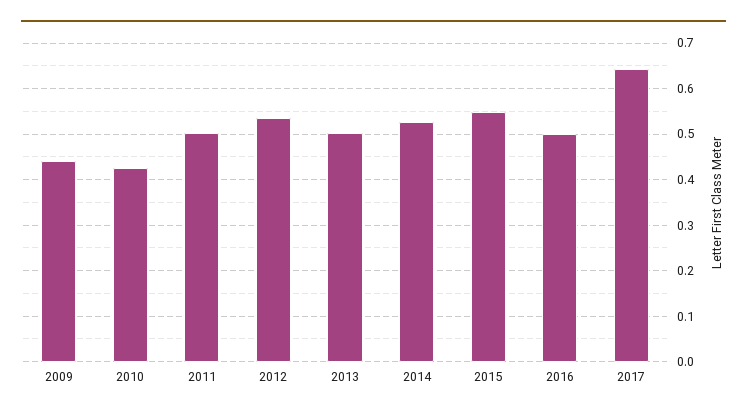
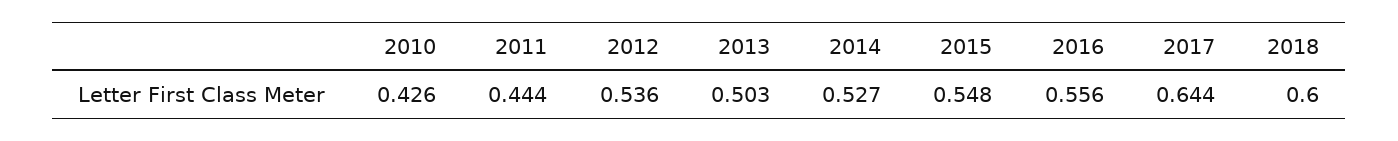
2009: 0.44 -> none
2011: 0.5 -> 0.444
2016: 0.5 -> 0.556
2018: none -> 0.6

